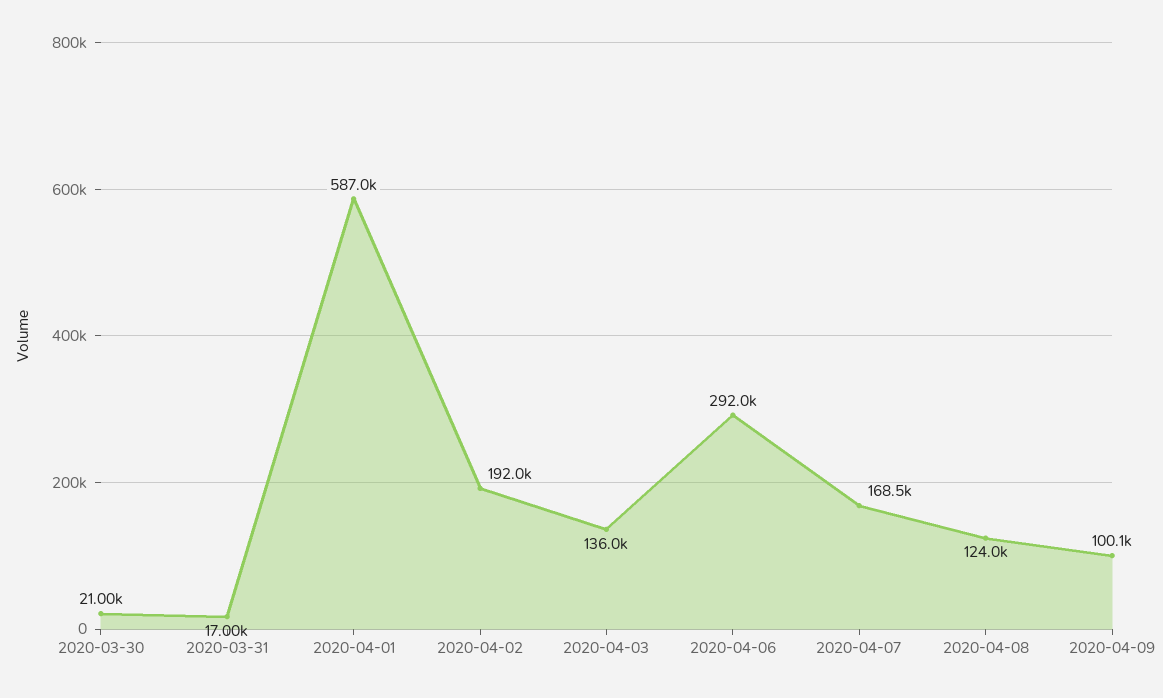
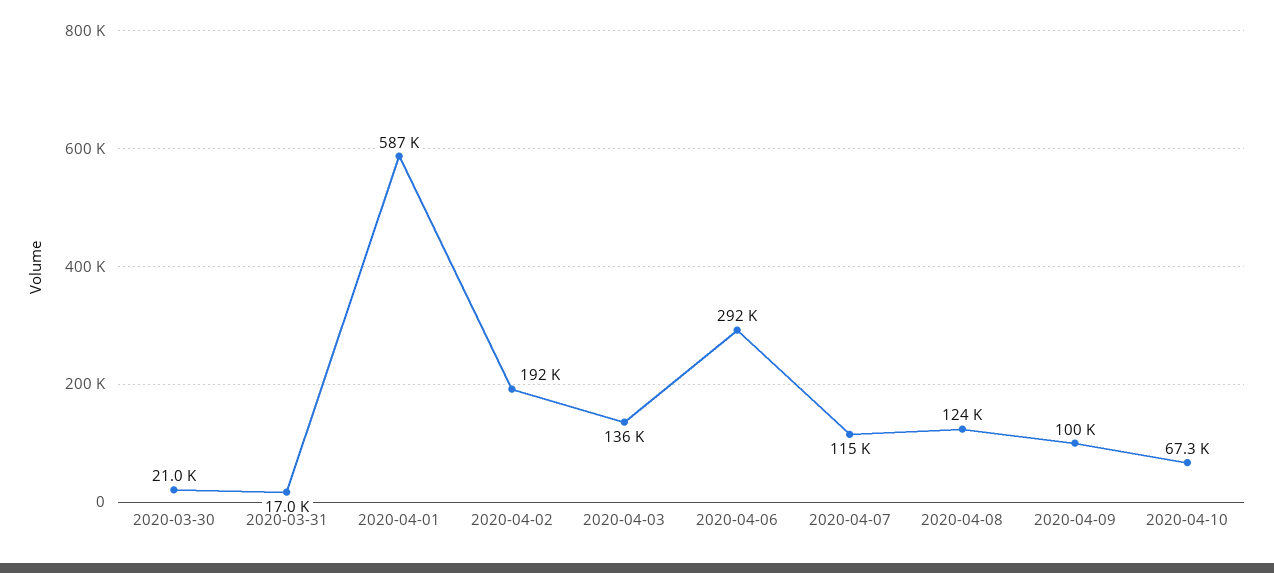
2020-04-07: 168500 -> 115000
2020-04-10: none -> 67300

